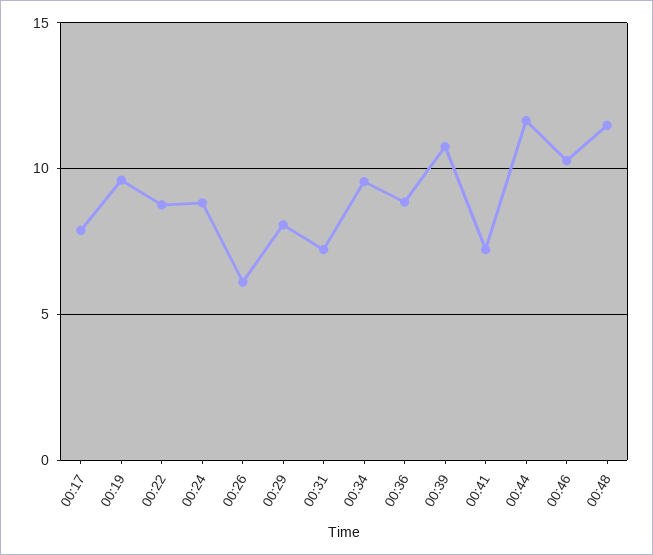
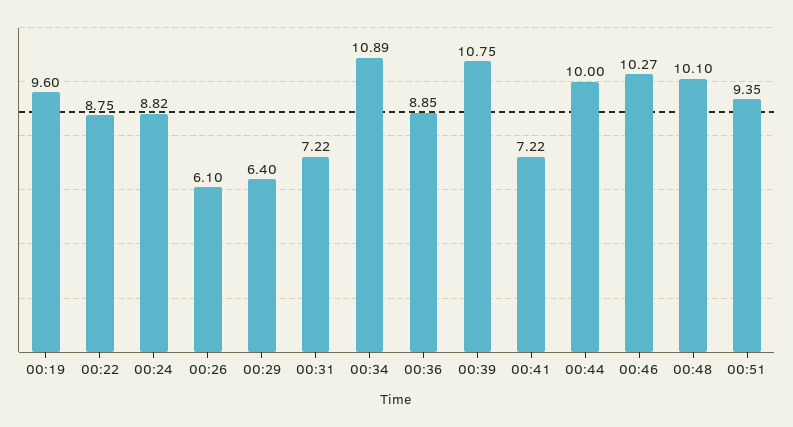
00:17: 8 -> none
00:29: 8 -> 6.4
00:34: 9.5 -> 10.89
00:44: 11.5 -> 10
00:48: 11.5 -> 10.1
00:51: none -> 9.35

